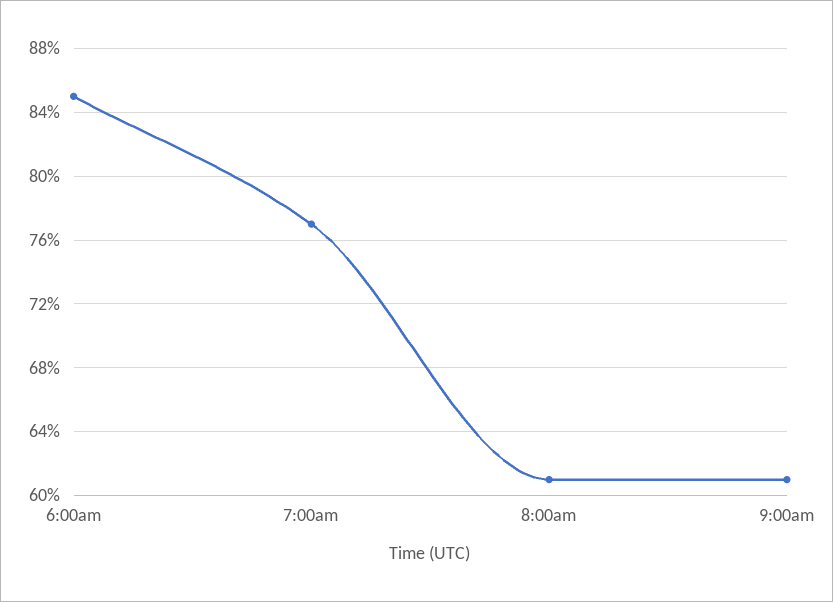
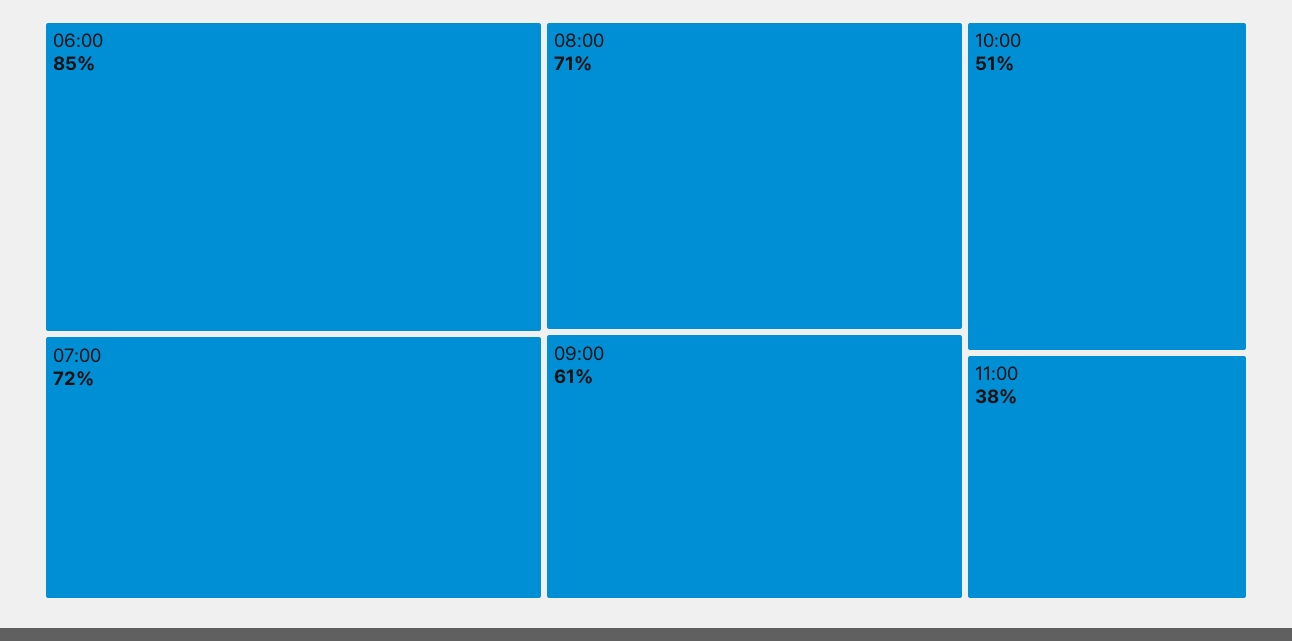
7:00am: 77 -> 72
8:00am: 61 -> 71
10:00: none -> 51
11:00: none -> 38

